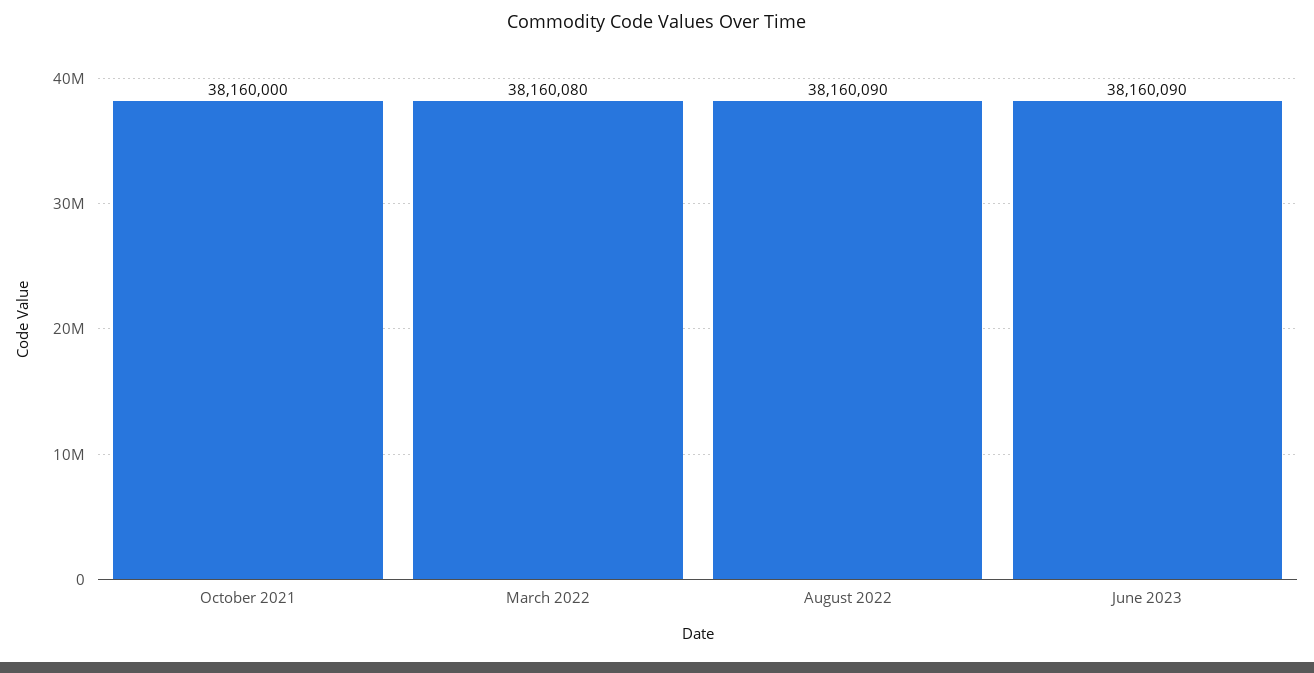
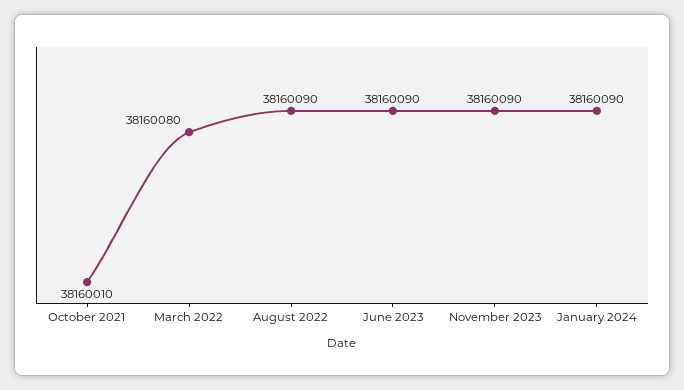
October 2021: 38160000 -> 38160010
November 2023: none -> 38160090
January 2024: none -> 38160090

